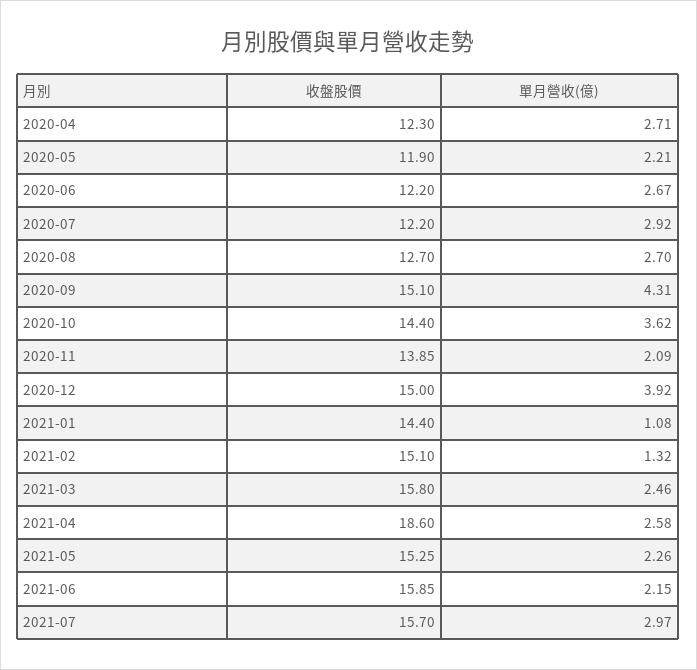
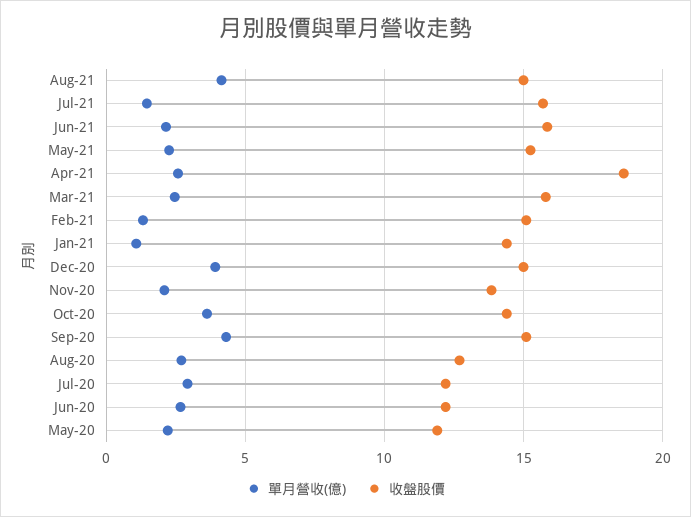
收盤股價, 2020-04: 12.3 -> none
單月營收(億), 2020-04: 2.71 -> none
單月營收(億), 2021-07: 2.97 -> 1.5
單月營收(億), Aug-21: none -> 4
收盤股價, Aug-21: none -> 15

